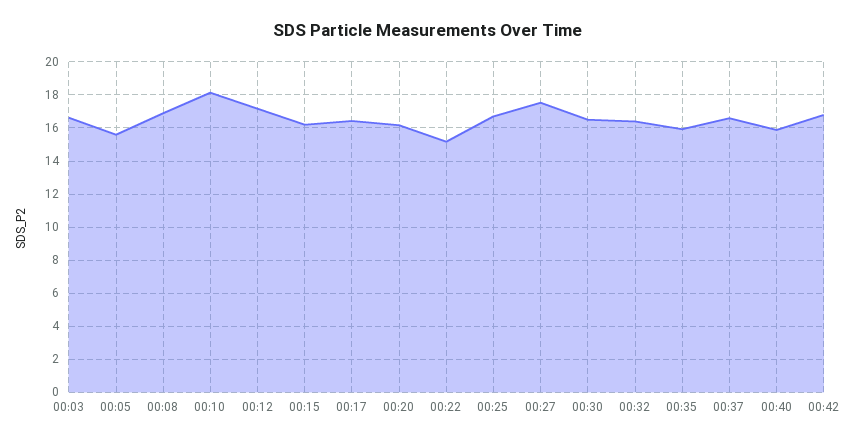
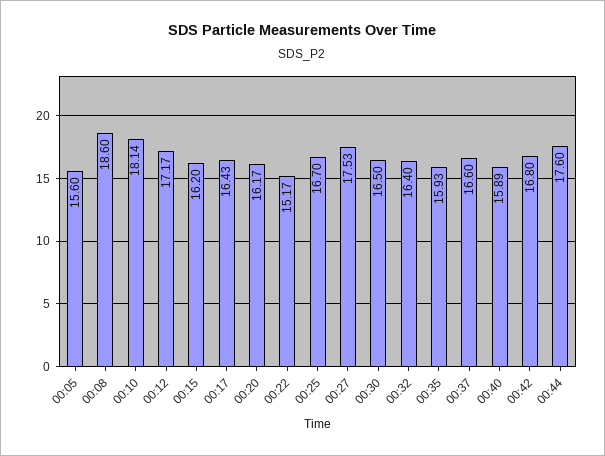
00:03: 16.5 -> none
00:08: 17 -> 18.6
00:44: none -> 17.6

